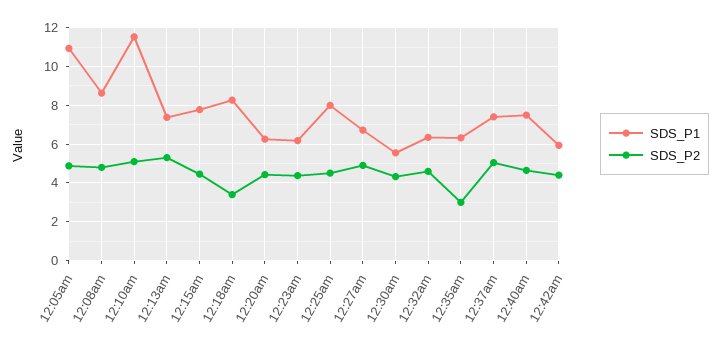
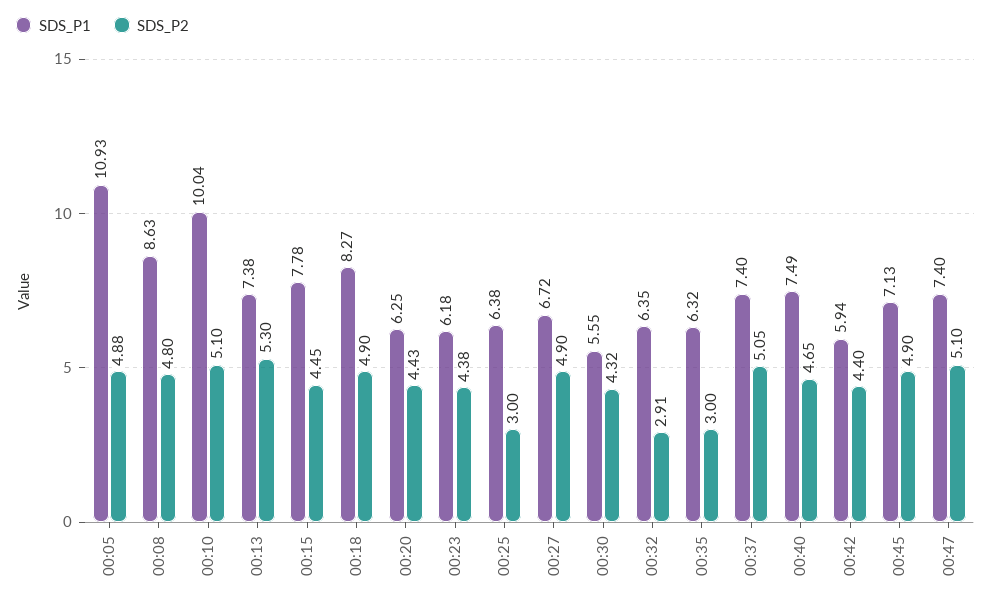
SDS_P1, 12:10am: 11.5 -> 10.04
SDS_P2, 12:18am: 3.5 -> 4.9
SDS_P1, 12:25am: 8 -> 6.38
SDS_P2, 12:25am: 4.5 -> 3
SDS_P2, 12:32am: 4.5 -> 2.91
SDS_P1, 00:45: none -> 7.13
SDS_P2, 00:45: none -> 4.9
SDS_P1, 00:47: none -> 7.4
SDS_P2, 00:47: none -> 5.1

